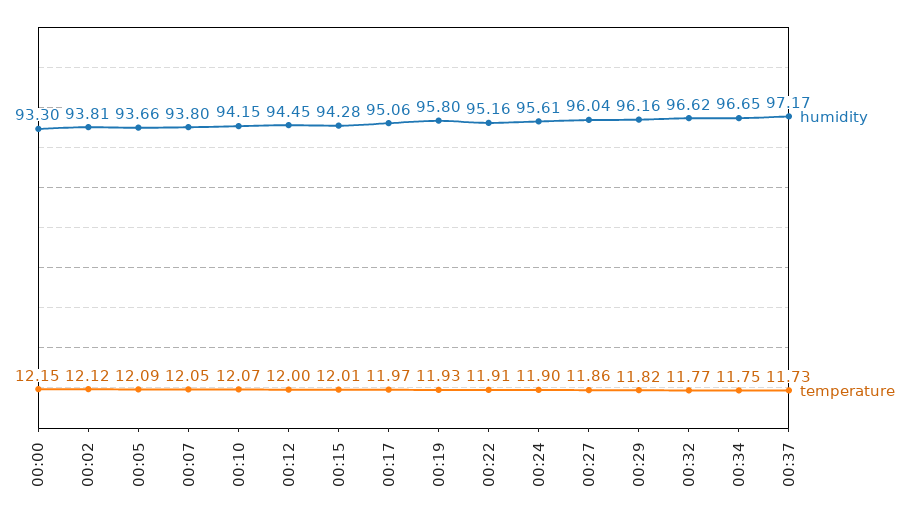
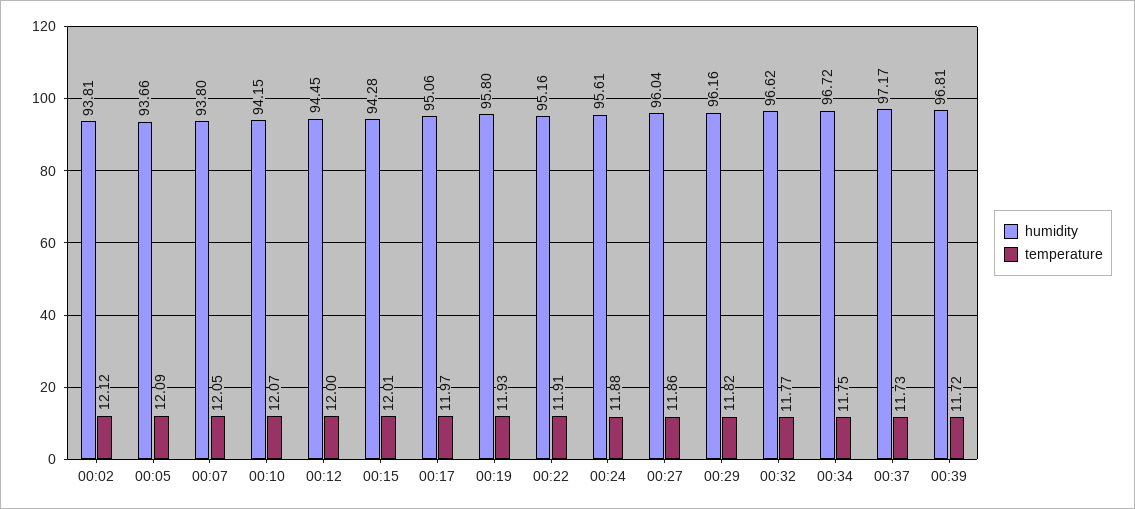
humidity, 00:00: 93.3 -> none
temperature, 00:00: 12.15 -> none
temperature, 00:24: 11.9 -> 11.88
humidity, 00:34: 96.65 -> 96.72
humidity, 00:39: none -> 96.81
temperature, 00:39: none -> 11.72

